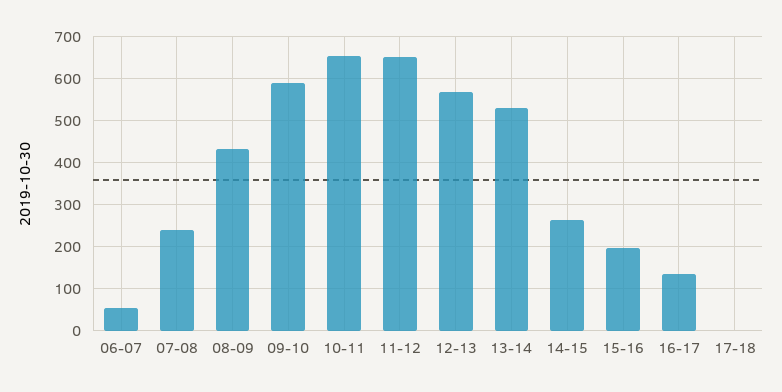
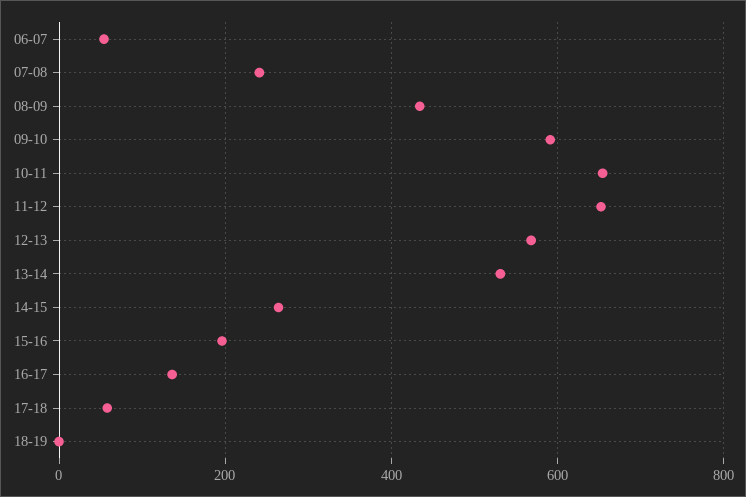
17-18: 0 -> 60
18-19: none -> 0

